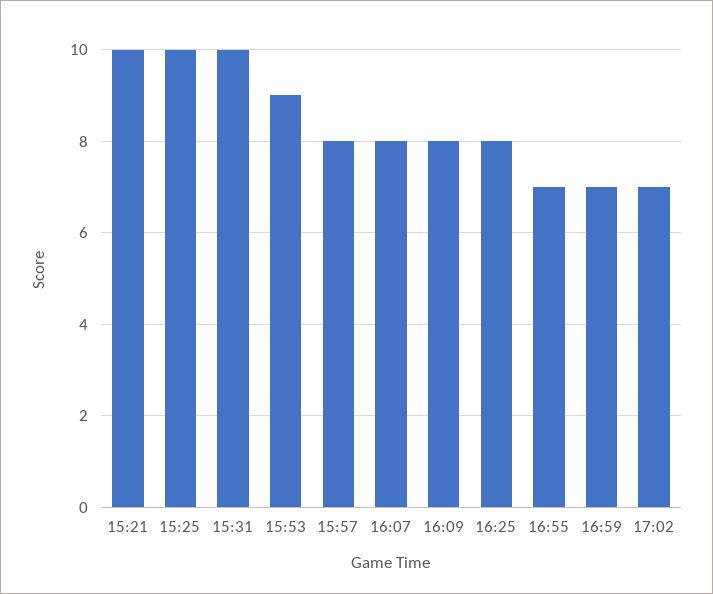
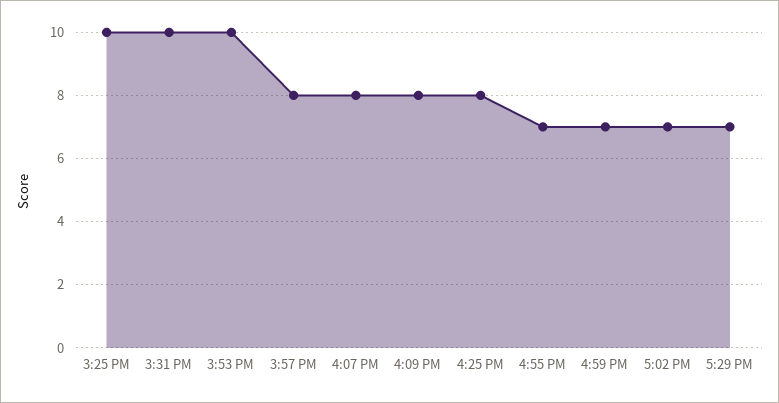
15:21: 10 -> none
15:53: 9 -> 10
5:29 PM: none -> 7

